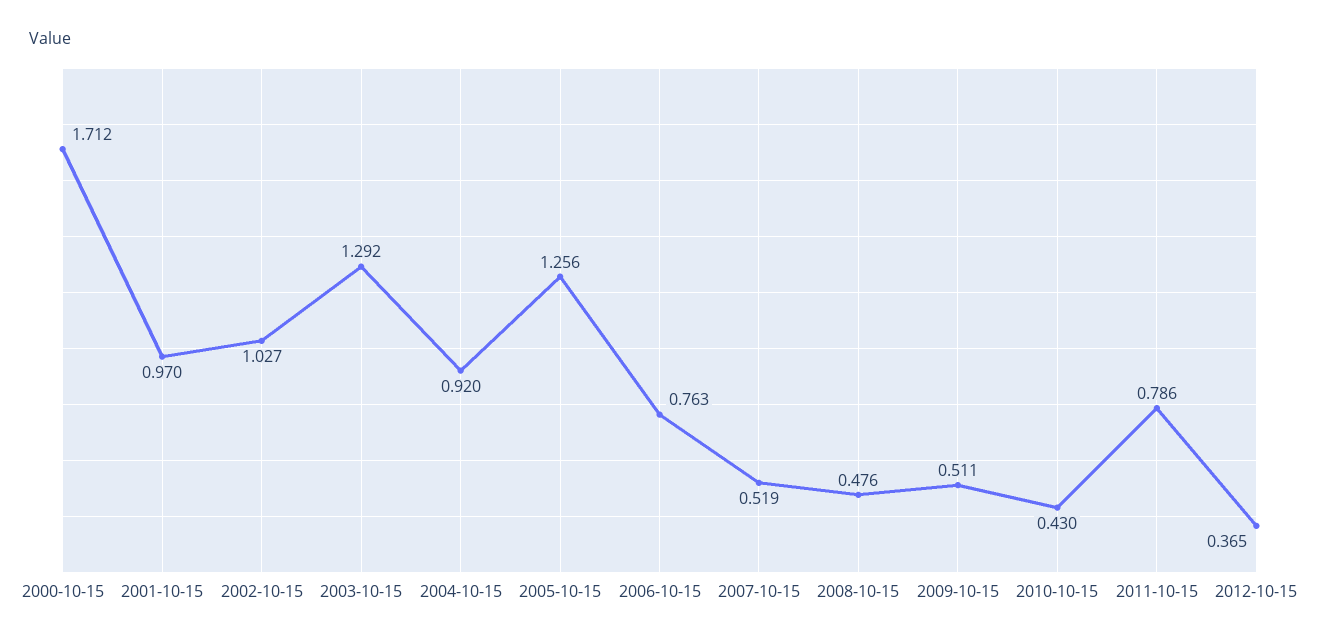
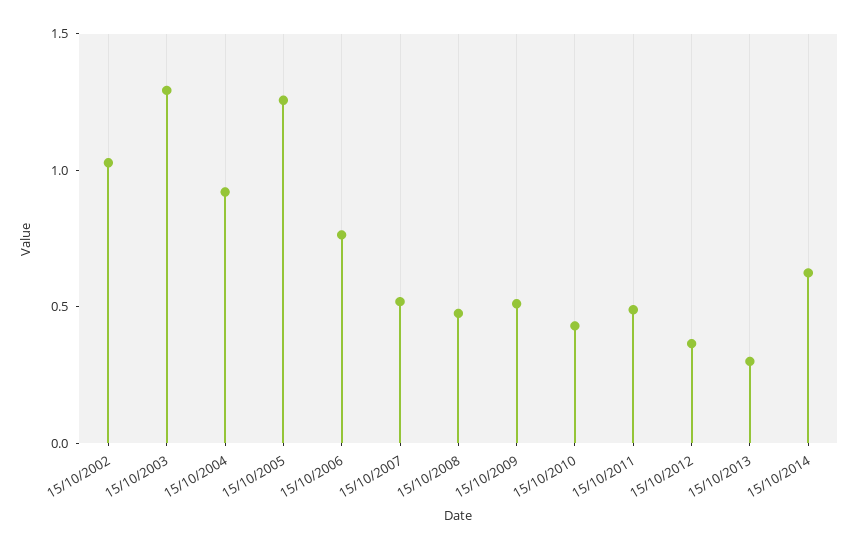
2000-10-15: 1.712 -> none
2001-10-15: 0.97 -> none
2011-10-15: 0.786 -> 0.5
15/10/2013: none -> 0.3
15/10/2014: none -> 0.6

